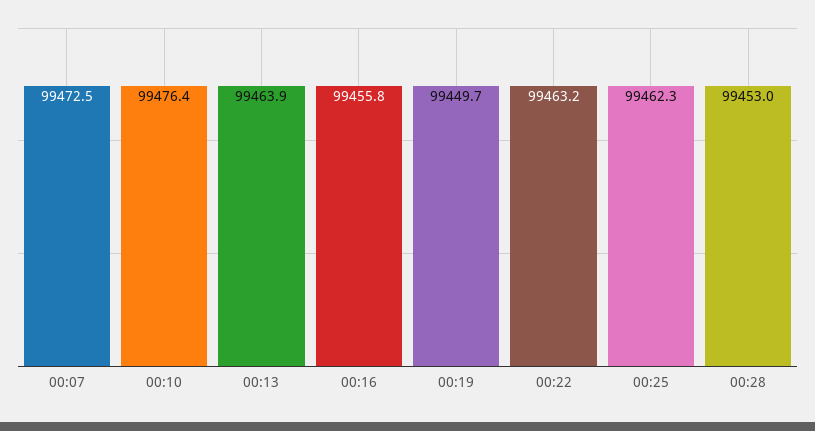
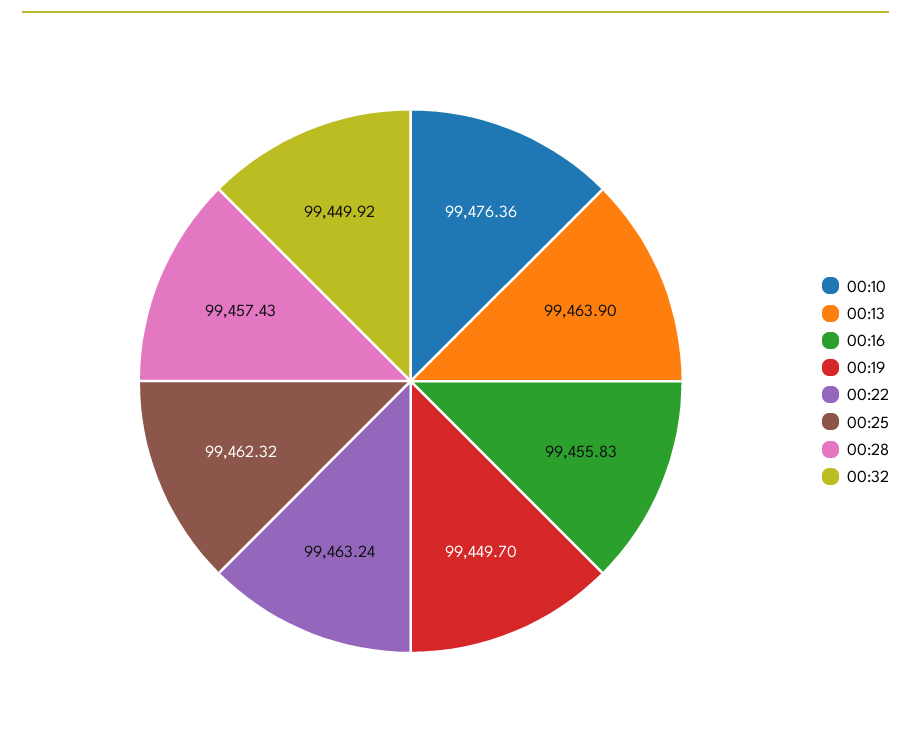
00:07: 99472.5 -> none
00:28: 99453 -> 99457.43
00:32: none -> 99449.92

